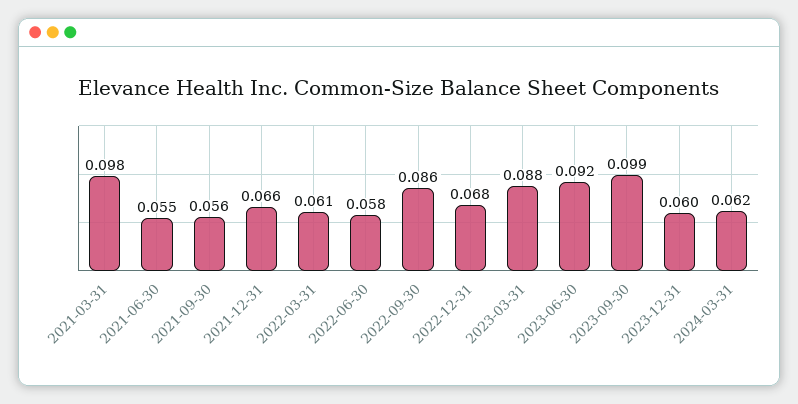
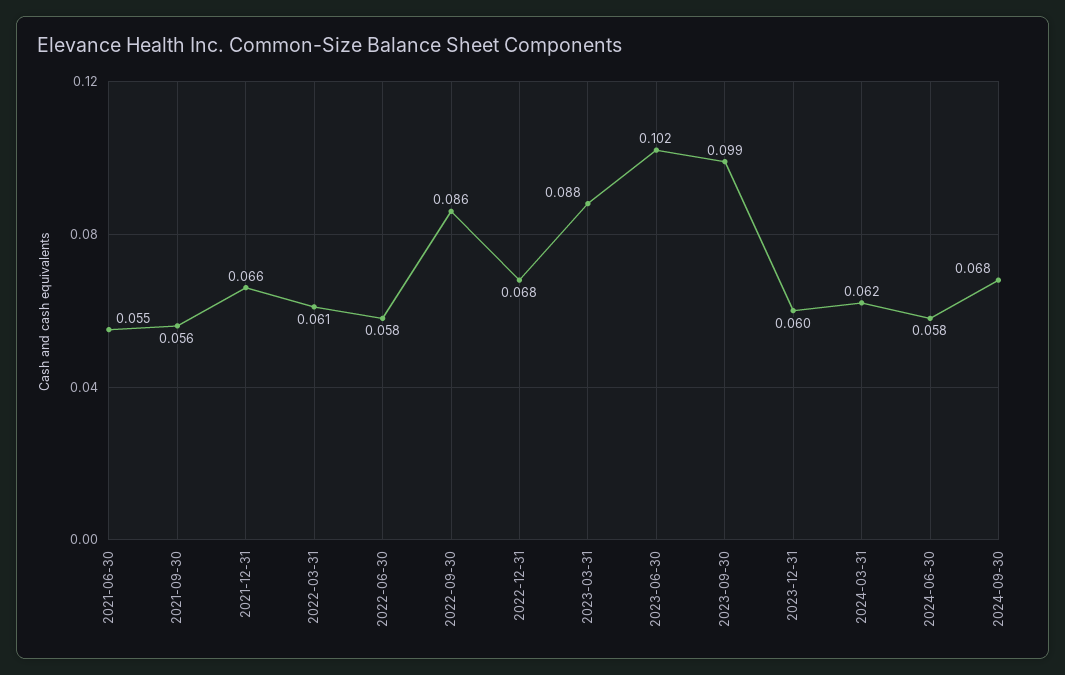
2021-03-31: 0.098 -> none
2023-06-30: 0.092 -> 0.102
2024-06-30: none -> 0.058
2024-09-30: none -> 0.068

